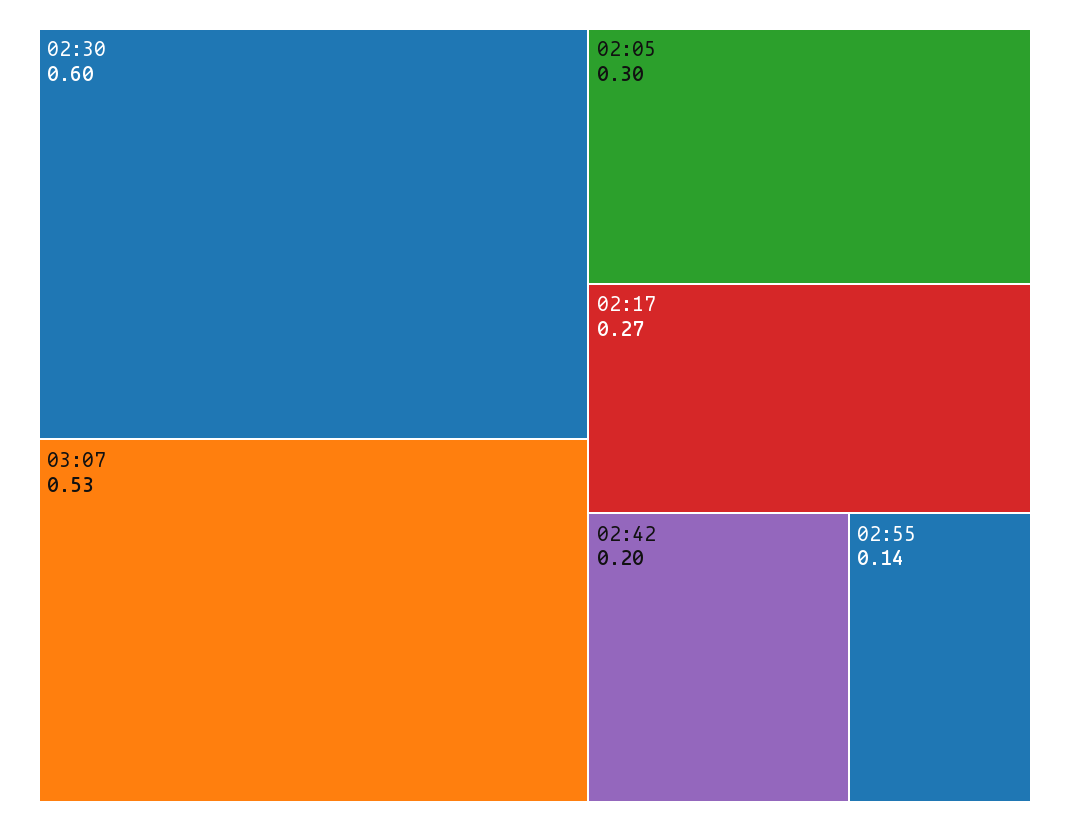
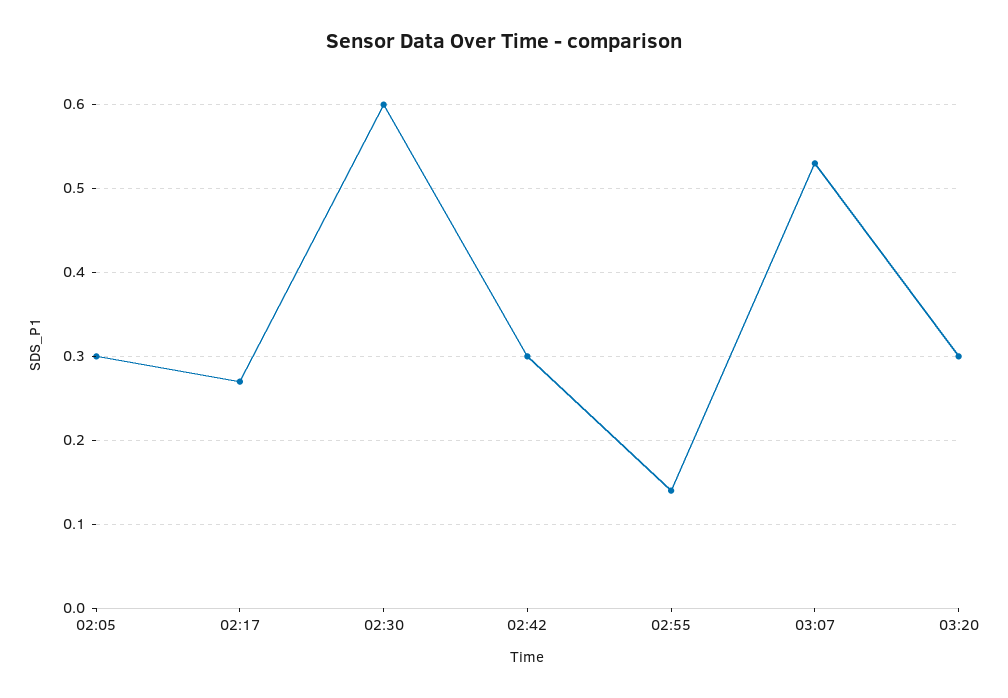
02:42: 0.2 -> 0.3
03:20: none -> 0.3

